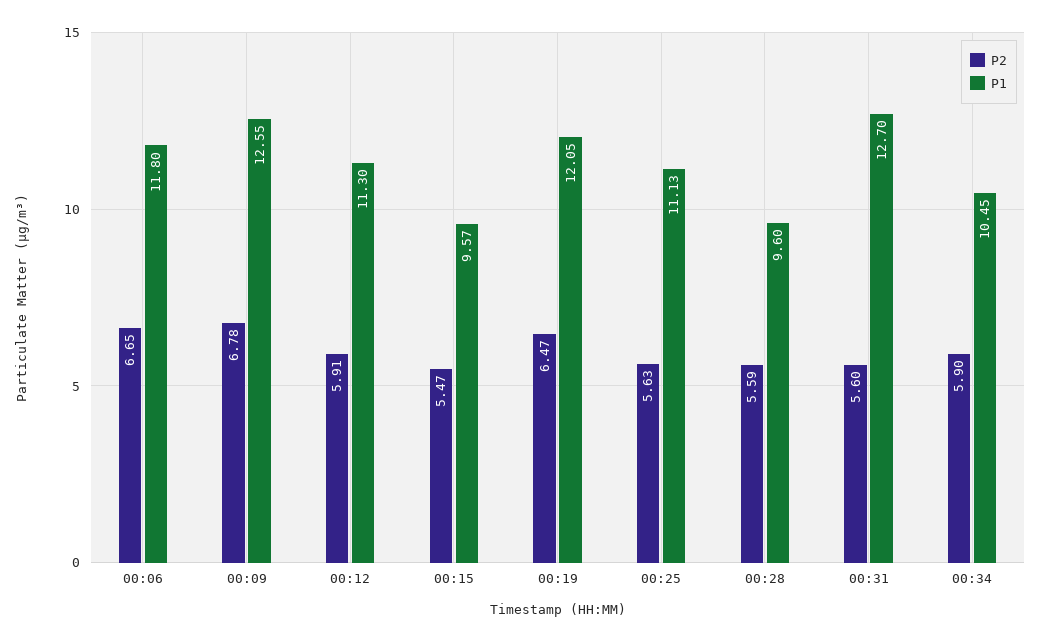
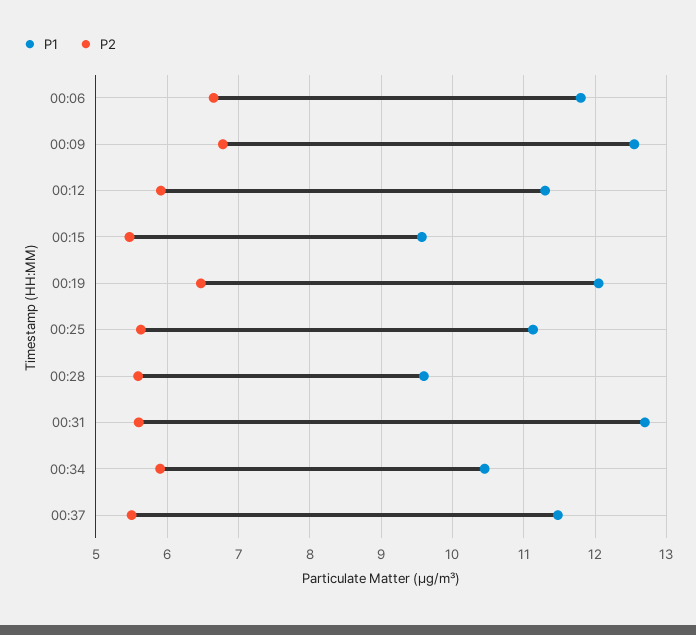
P1, 00:37: none -> 11.5
P2, 00:37: none -> 5.5

